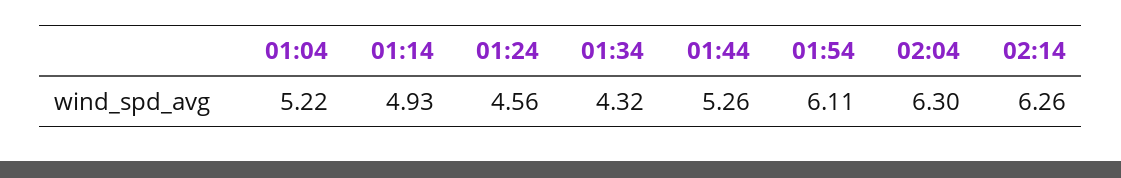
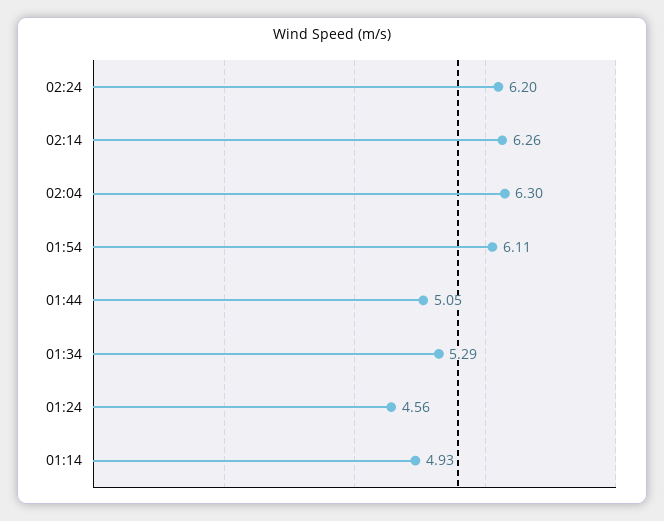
01:04: 5.22 -> none
01:34: 4.32 -> 5.29
01:44: 5.26 -> 5.05
02:24: none -> 6.2

